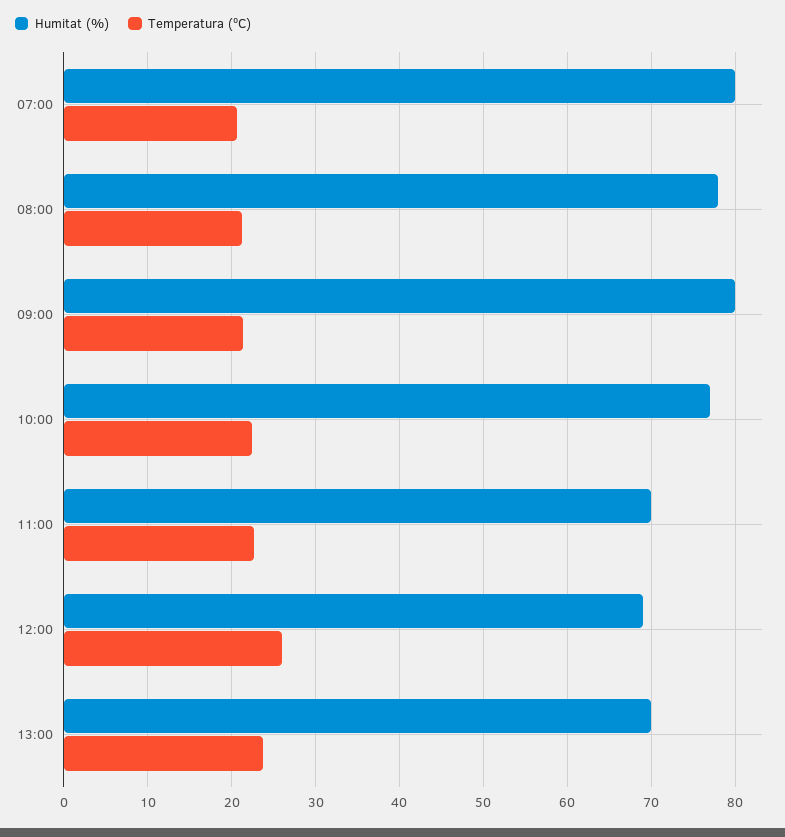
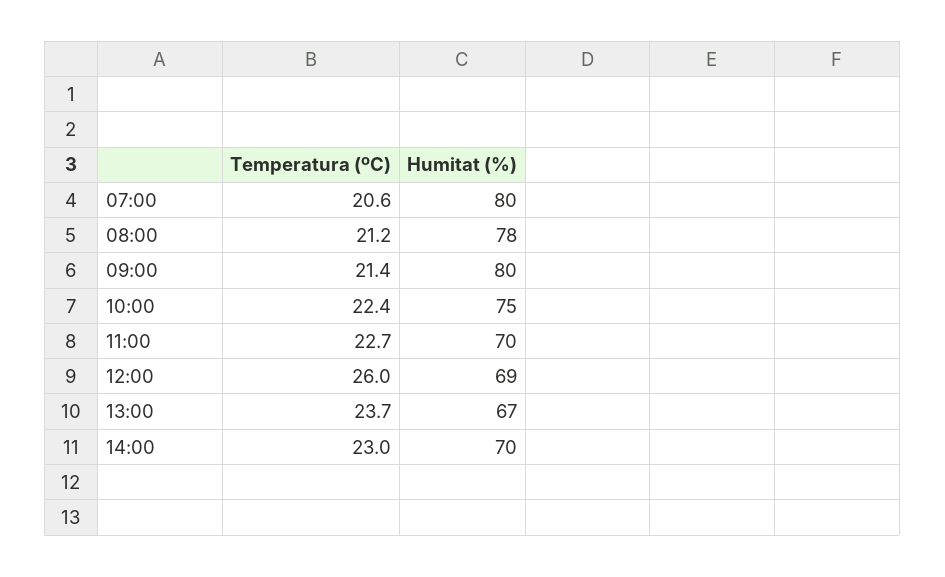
Humitat (%), 10:00: 77 -> 75
Humitat (%), 13:00: 70 -> 67
Temperatura (ºC), 14:00: none -> 23
Humitat (%), 14:00: none -> 70

